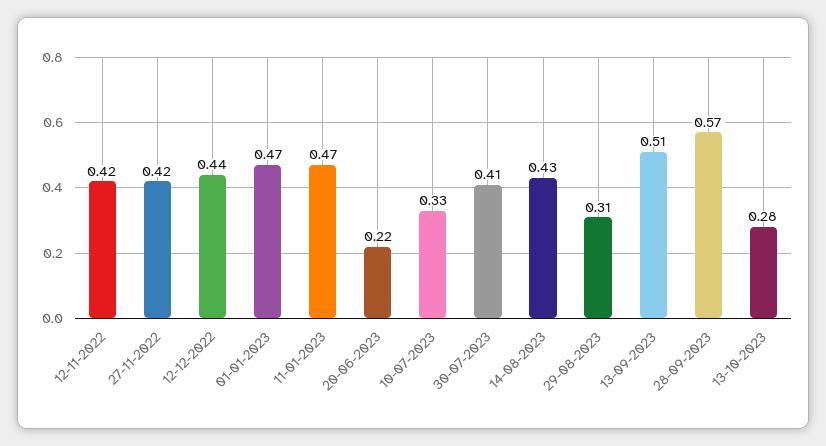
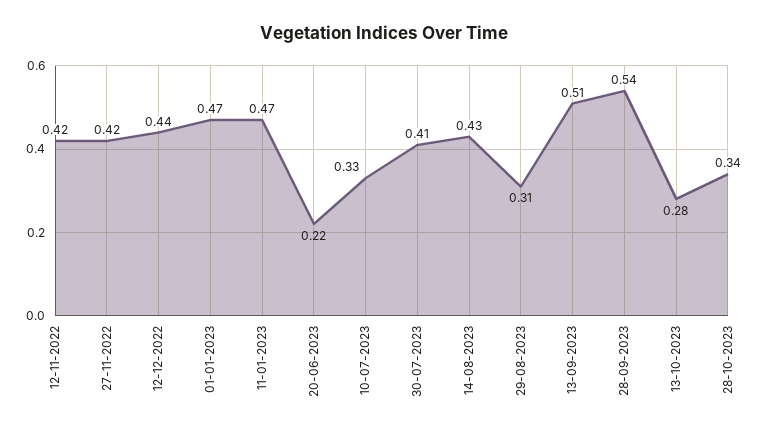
28-09-2023: 0.57 -> 0.54
28-10-2023: none -> 0.34

